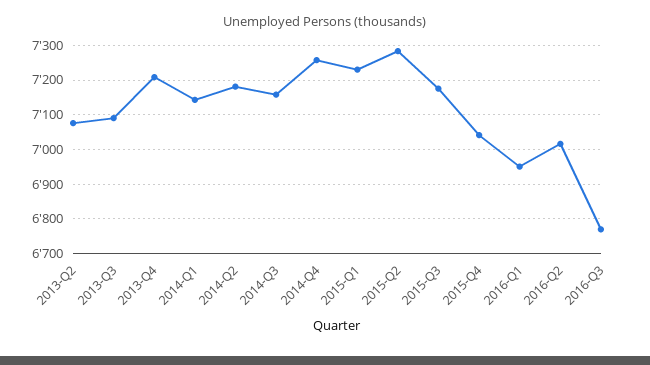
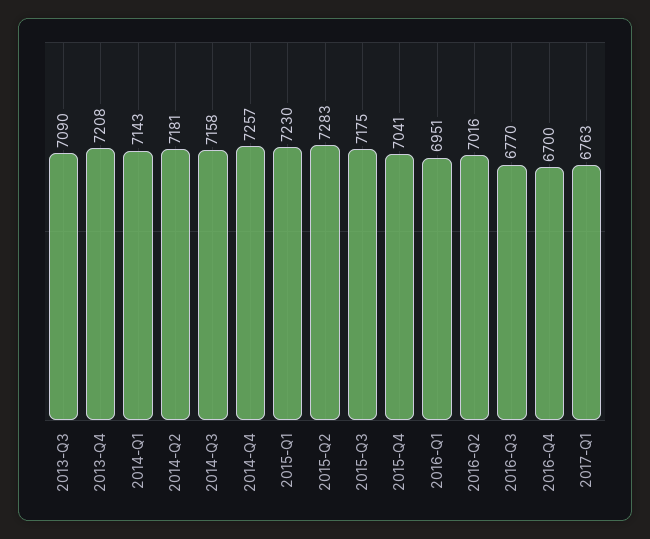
2013-Q2: 7080 -> none
2016-Q4: none -> 6700
2017-Q1: none -> 6763

